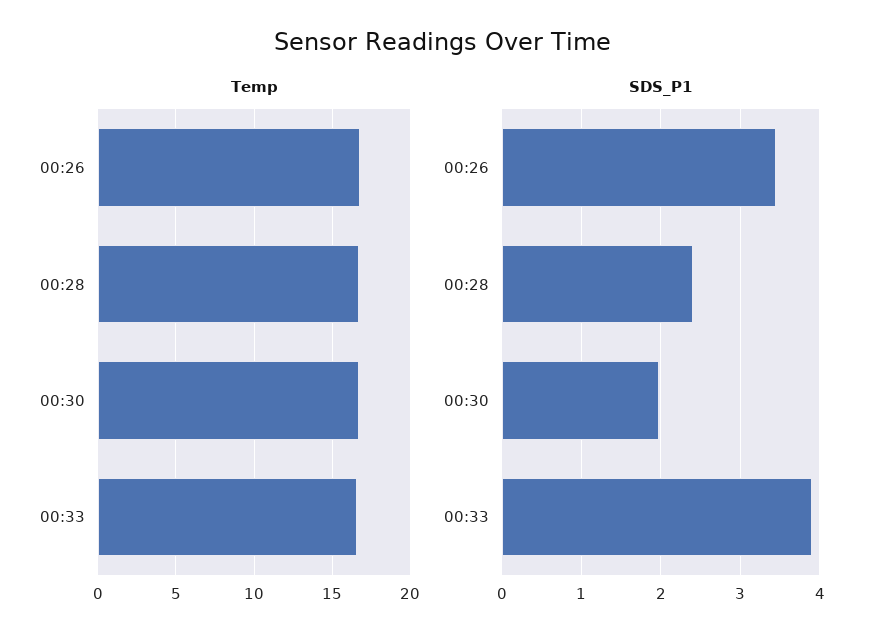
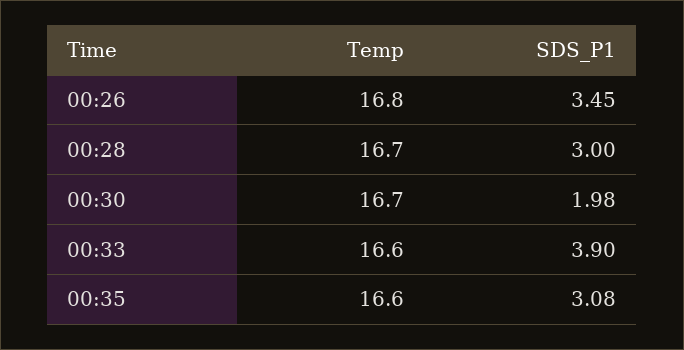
SDS_P1, 00:28: 2.4 -> 3
Temp, 00:35: none -> 16.6
SDS_P1, 00:35: none -> 3.08

